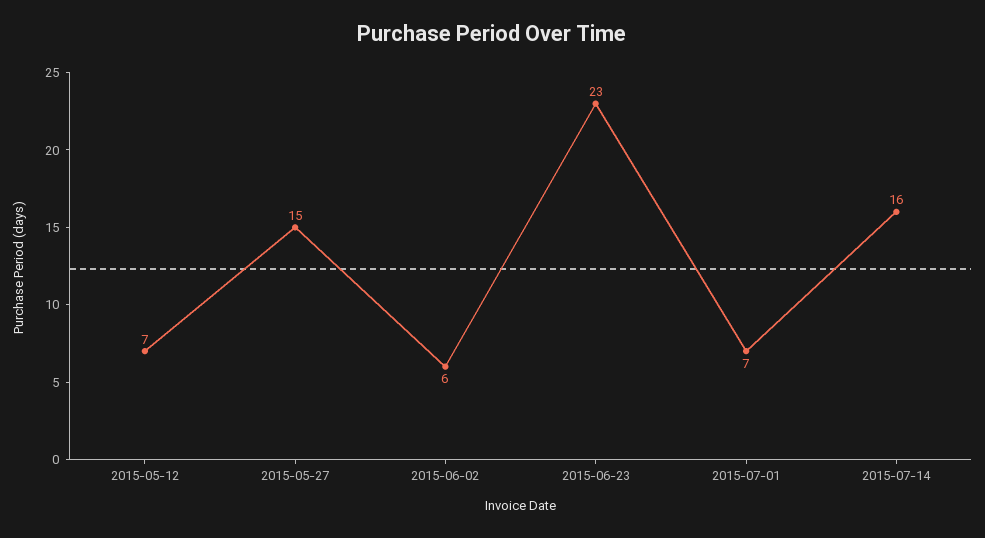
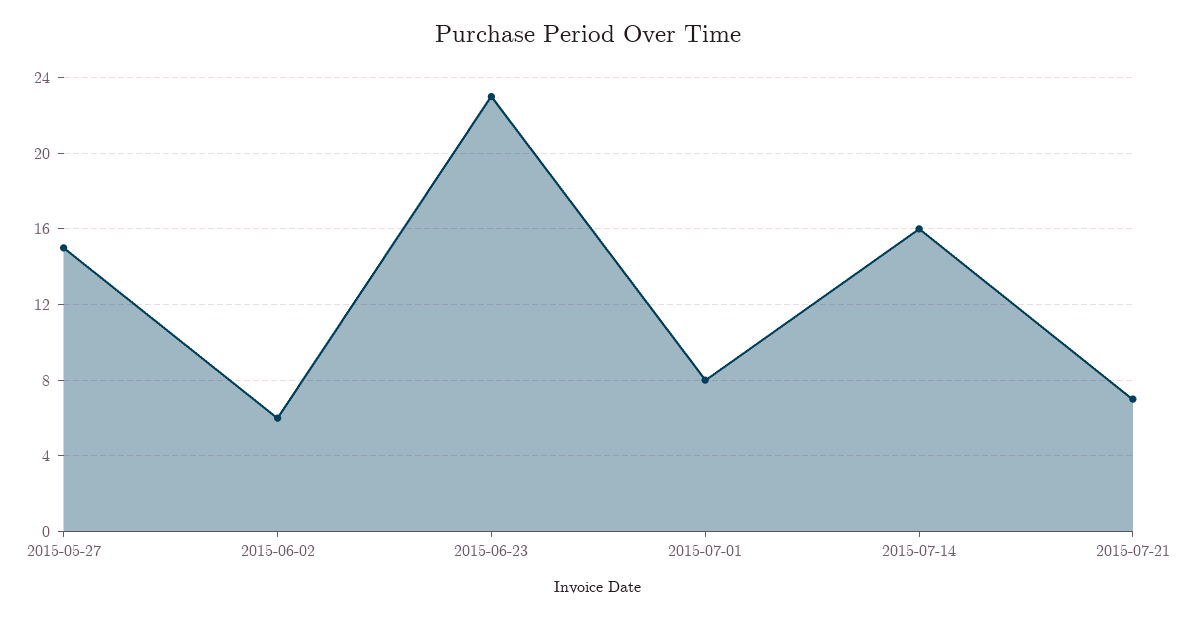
2015-05-12: 7 -> none
2015-07-01: 7 -> 8
2015-07-21: none -> 7

